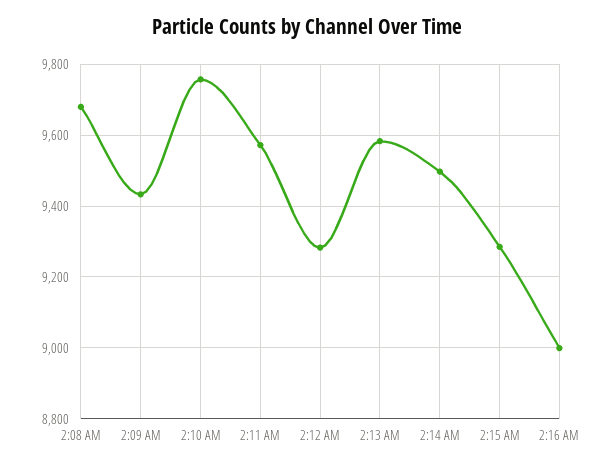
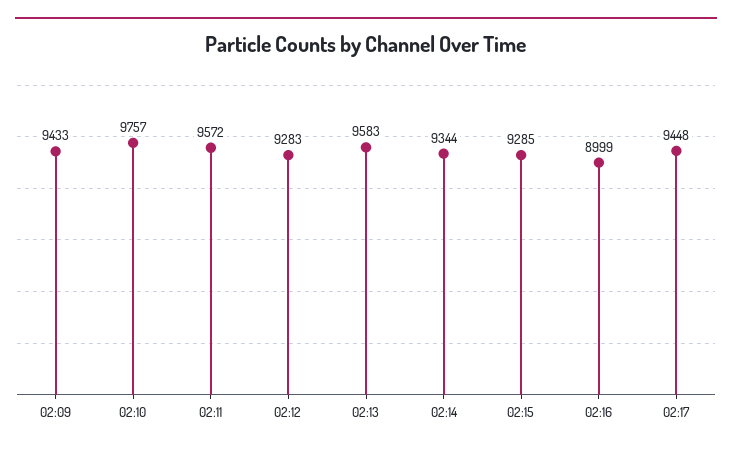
2:08 AM: 9680 -> none
2:14 AM: 9500 -> 9344
02:17: none -> 9448

